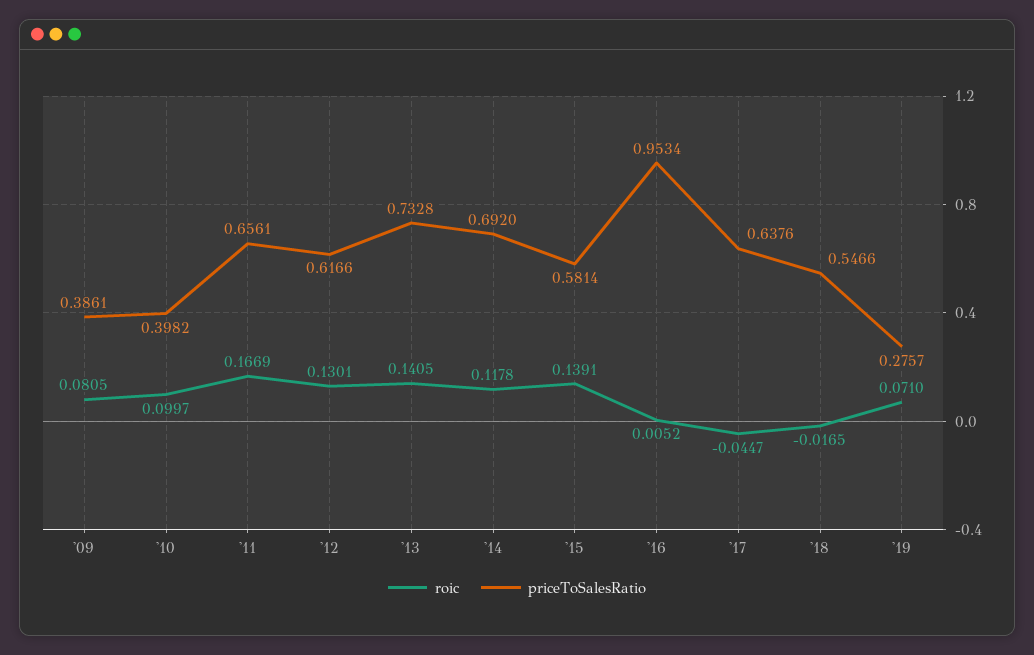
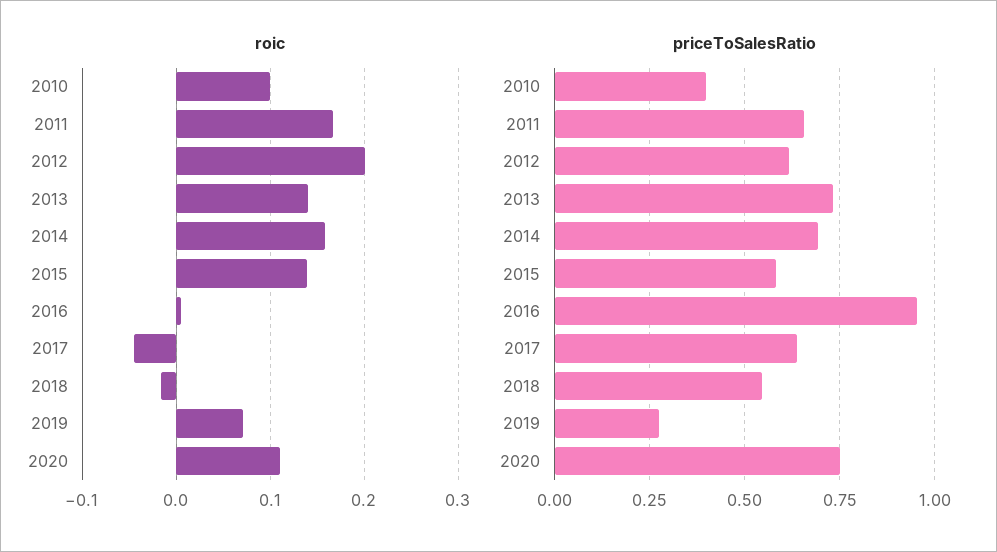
roic, '09: 0.0805 -> none
priceToSalesRatio, '09: 0.3861 -> none
roic, '12: 0.1301 -> 0.2
roic, '14: 0.1178 -> 0.16
roic, 2020: none -> 0.11
priceToSalesRatio, 2020: none -> 0.75

